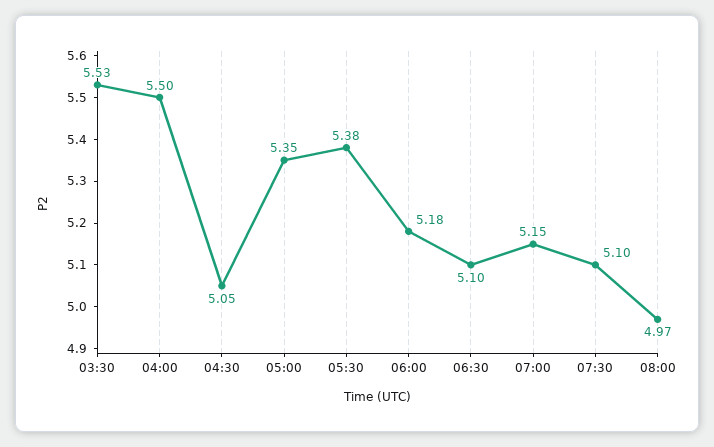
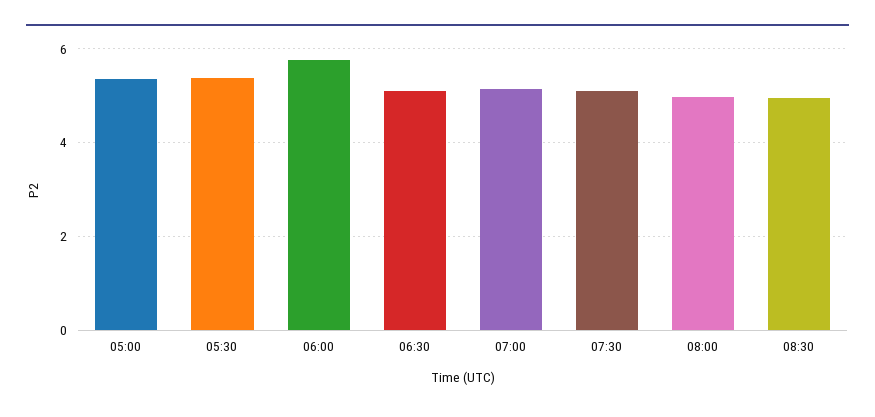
03:30: 5.53 -> none
04:00: 5.5 -> none
04:30: 5.05 -> none
06:00: 5.18 -> 5.8
08:30: none -> 5

